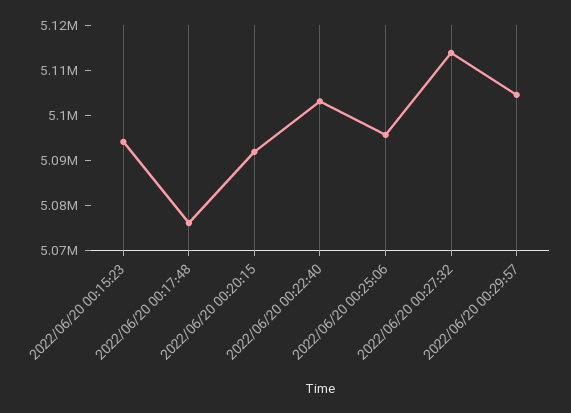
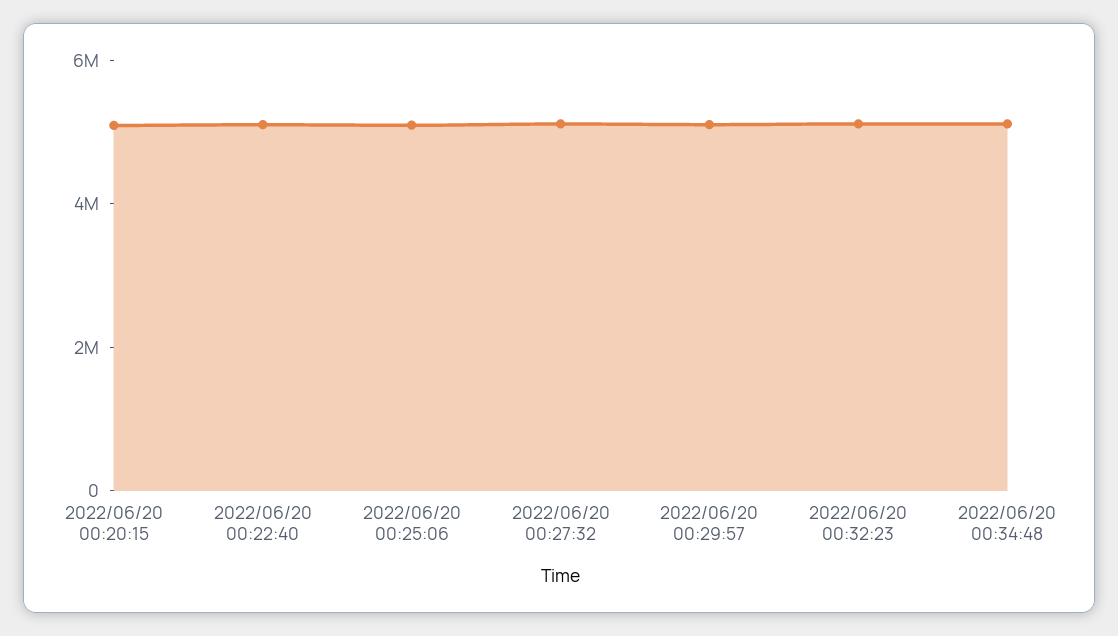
2022/06/20 00:15:23: 5094000 -> none
2022/06/20 00:17:48: 5076000 -> none
2022/06/20 00:32:23: none -> 5000000
2022/06/20 00:34:48: none -> 5000000

